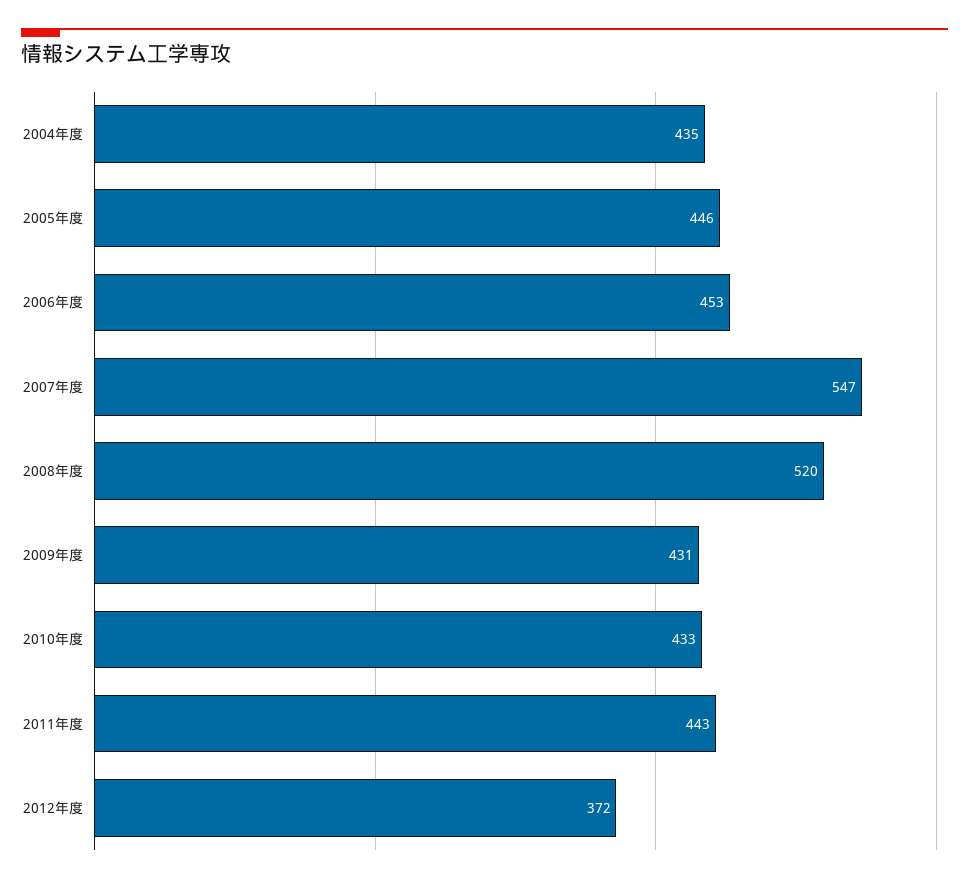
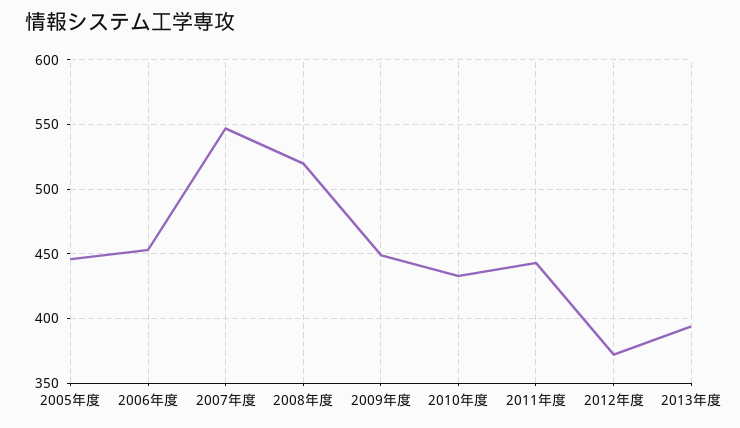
2004年度: 435 -> none
2009年度: 431 -> 450
2013年度: none -> 395

